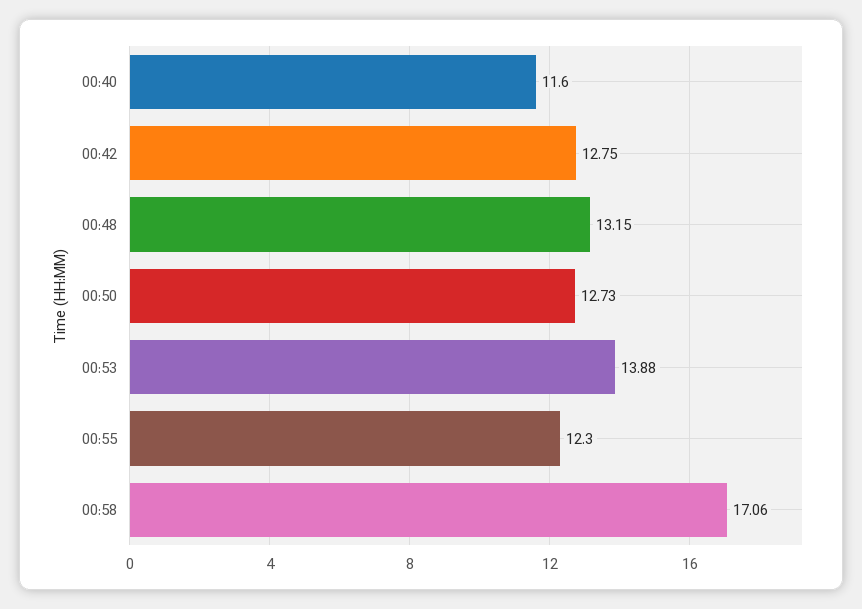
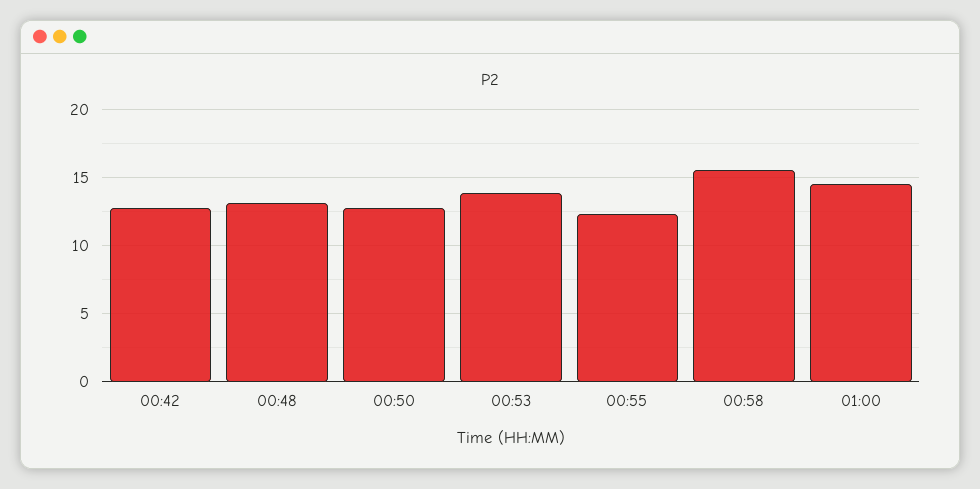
00:40: 11.6 -> none
00:58: 17.06 -> 15.5
01:00: none -> 14.5

